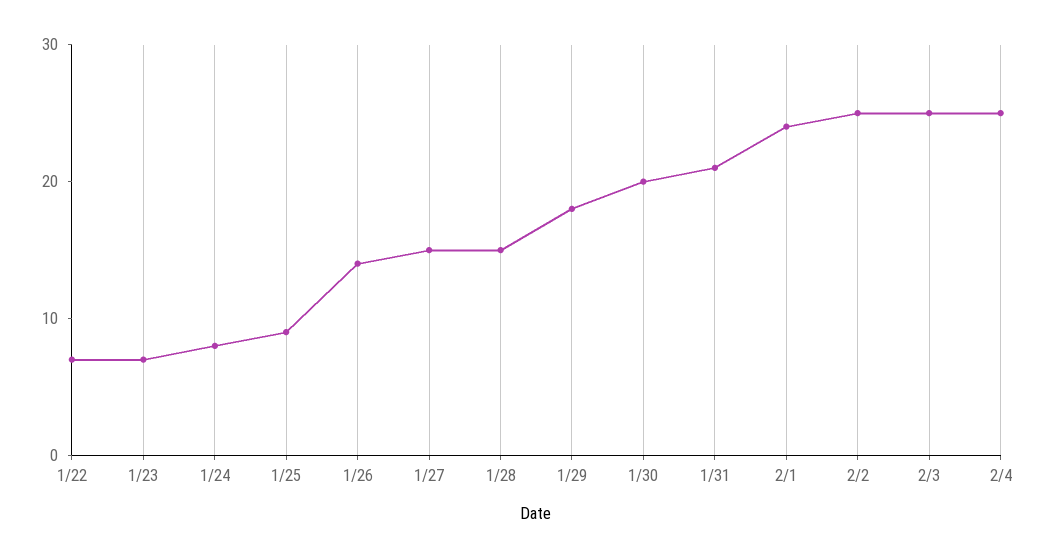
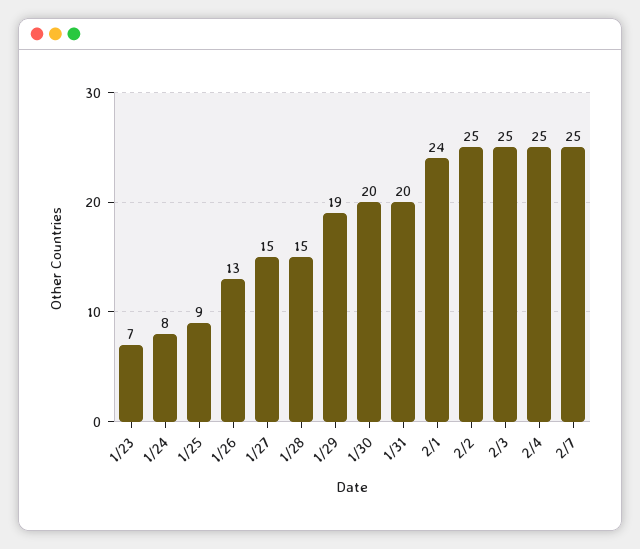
1/22: 7 -> none
1/26: 14 -> 13
1/29: 18 -> 19
1/31: 21 -> 20
2/7: none -> 25

